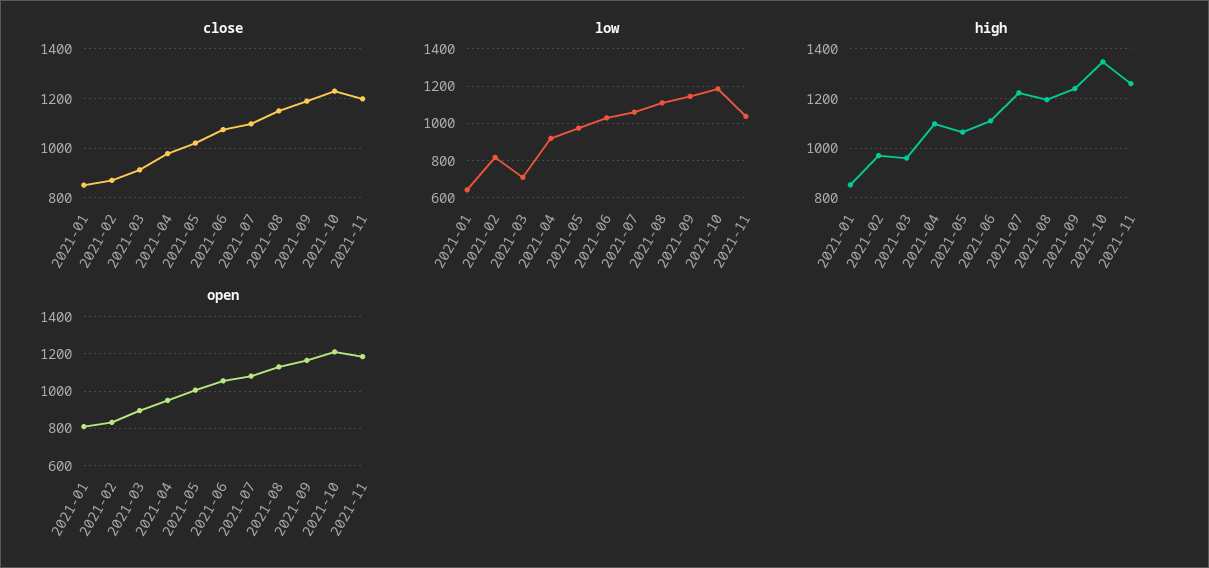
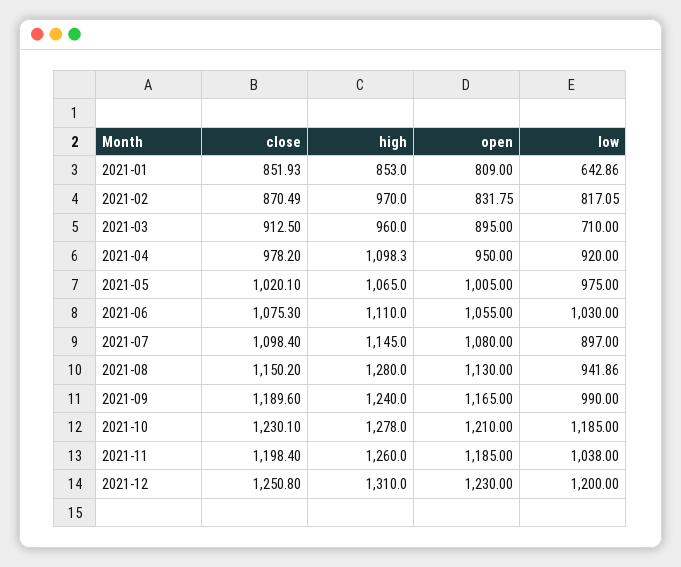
low, 2021-07: 1050 -> 897
low, 2021-08: 1100 -> 941.86
low, 2021-09: 1150 -> 990
high, 2021-07: 1225 -> 1145
high, 2021-08: 1200 -> 1280
high, 2021-10: 1350 -> 1278
close, 2021-12: none -> 1250.8
high, 2021-12: none -> 1310
open, 2021-12: none -> 1230
low, 2021-12: none -> 1200

